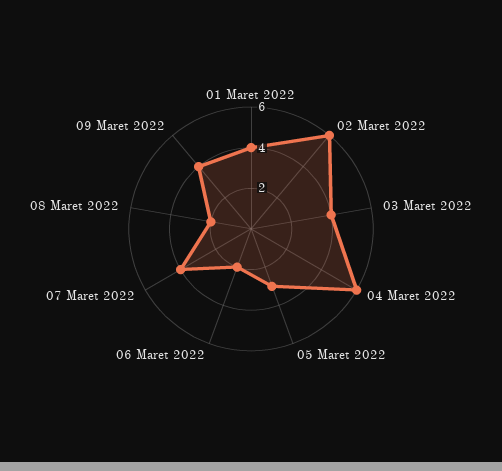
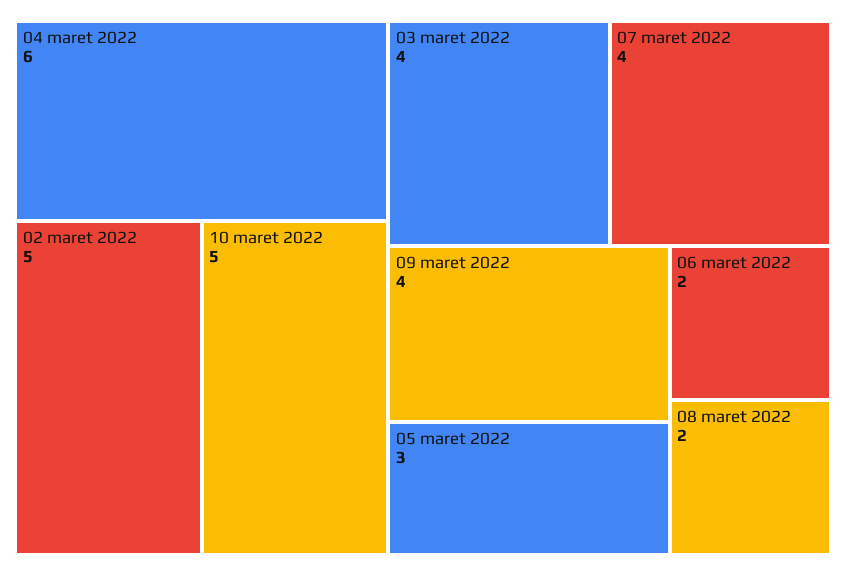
01 Maret 2022: 4 -> none
02 Maret 2022: 6 -> 5
10 maret 2022: none -> 5

